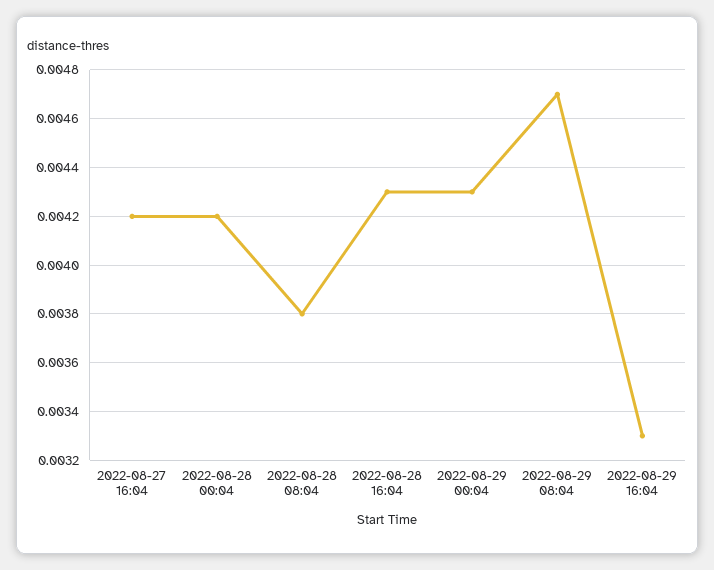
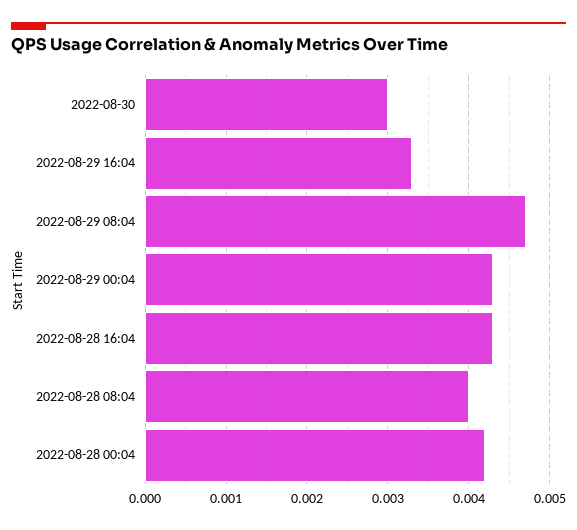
2022-08-27 16:04: 0.0042 -> none
2022-08-28 08:04: 0.0038 -> 0.004
2022-08-30: none -> 0.003

